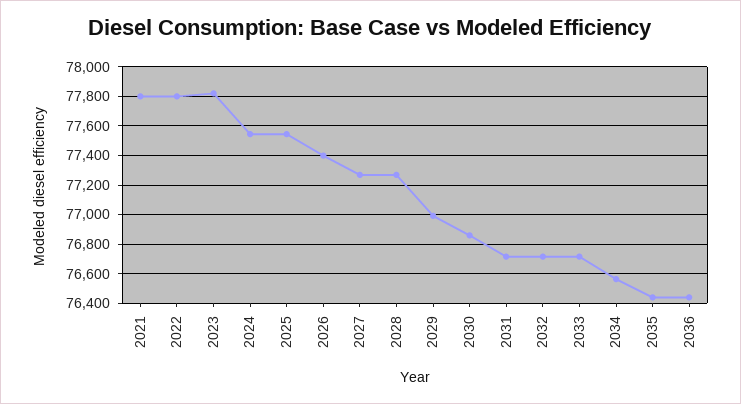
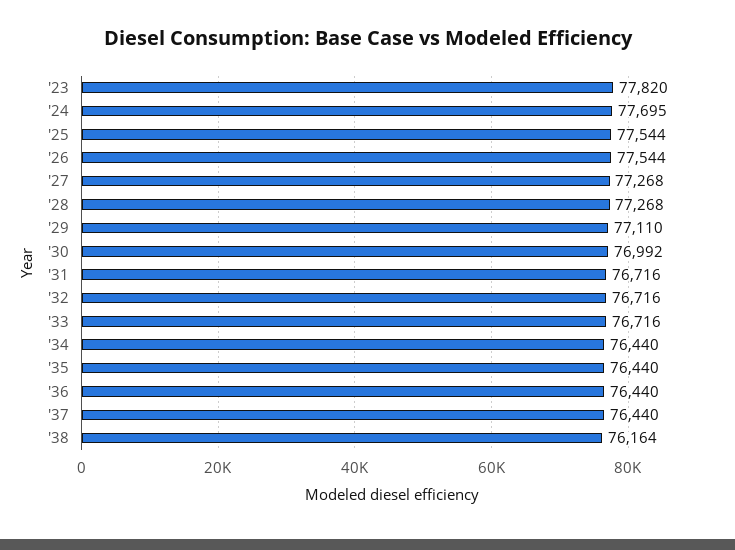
2021: 77800 -> none
2022: 77800 -> none
2024: 77550 -> 77695
2026: 77400 -> 77544
2029: 77000 -> 77110
2030: 76850 -> 76992
2034: 76550 -> 76440
'37: none -> 76440
'38: none -> 76164

